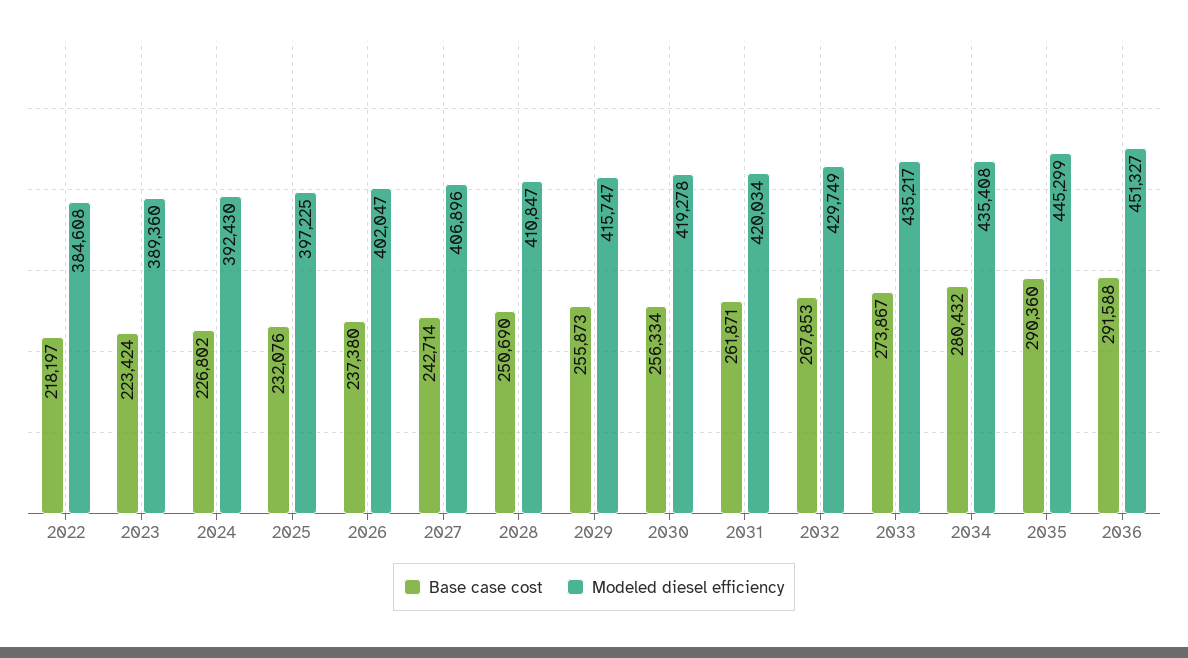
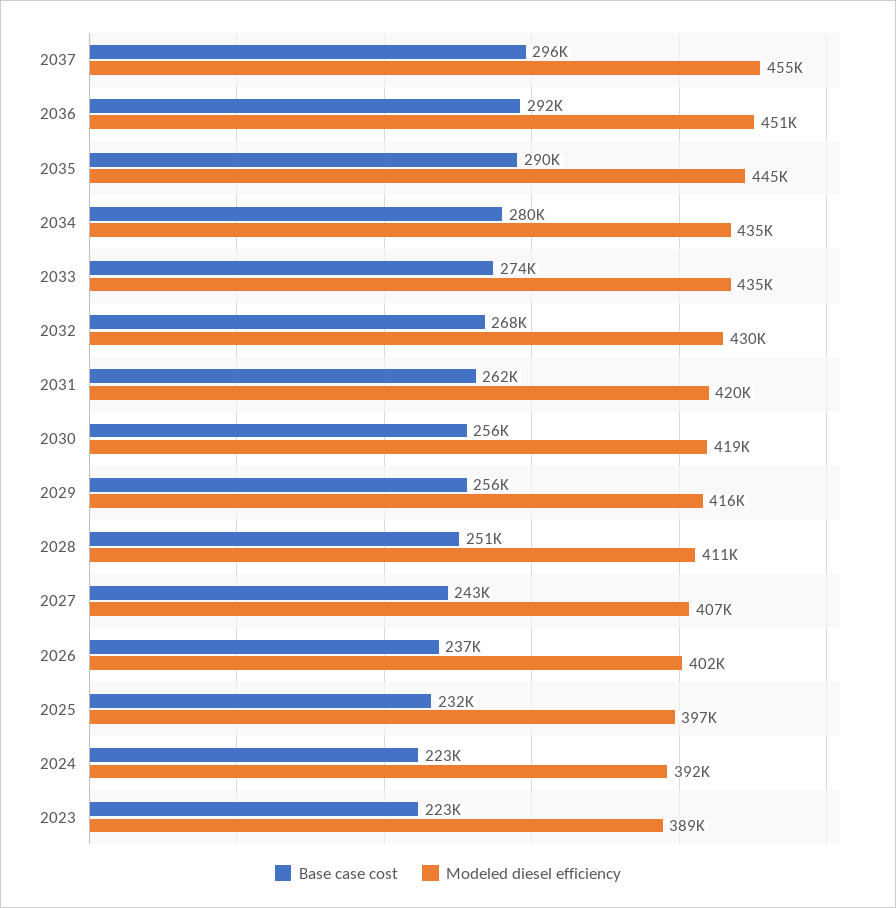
Base case cost, 2022: 218197 -> none
Modeled diesel efficiency, 2022: 384608 -> none
Base case cost, 2024: 226802 -> 223000
Base case cost, 2037: none -> 296000
Modeled diesel efficiency, 2037: none -> 455000

